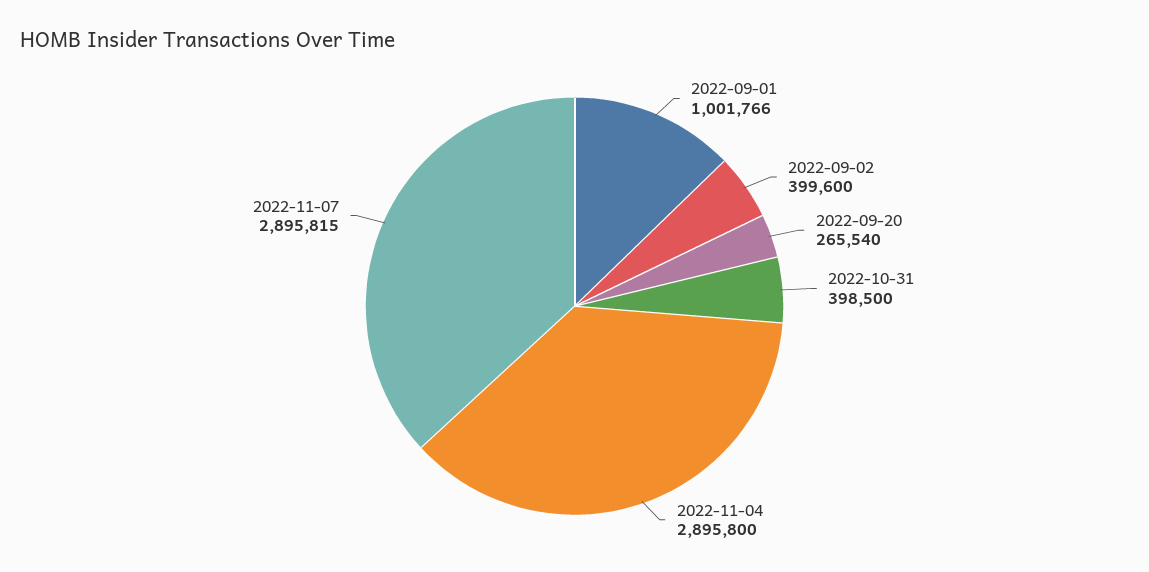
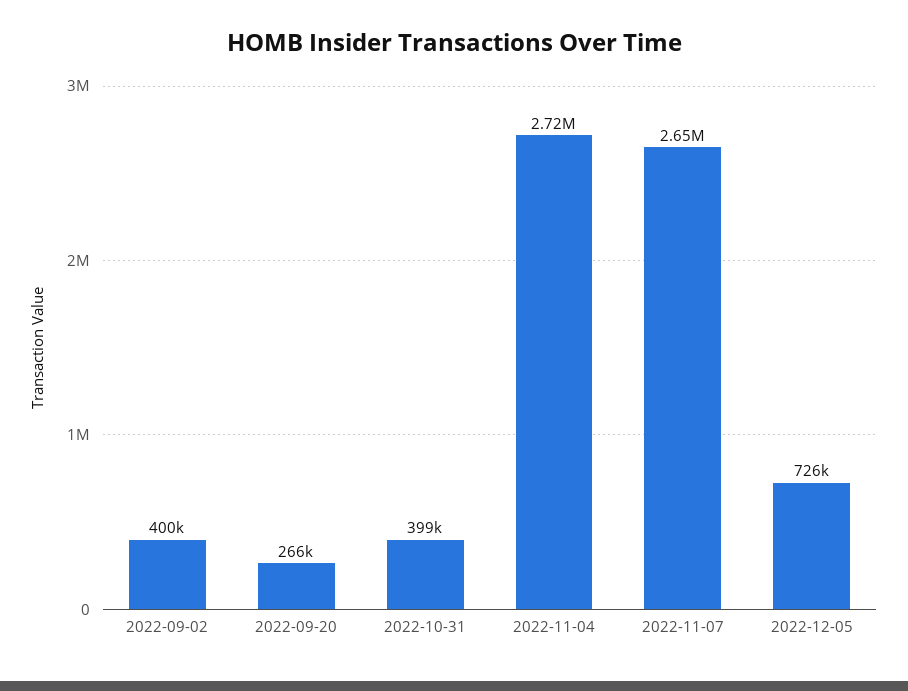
2022-09-01: 1001766 -> none
2022-11-04: 2895800 -> 2720000
2022-11-07: 2895815 -> 2650000
2022-12-05: none -> 726000

